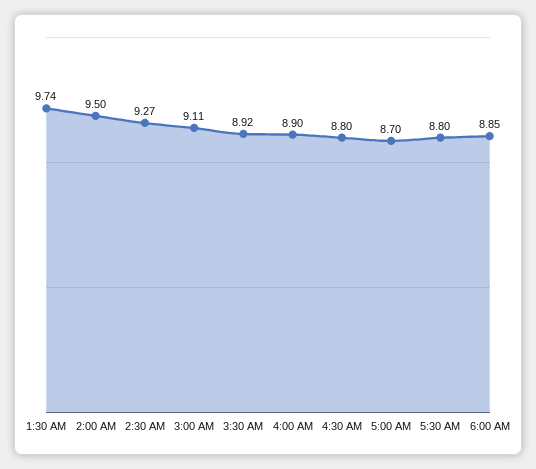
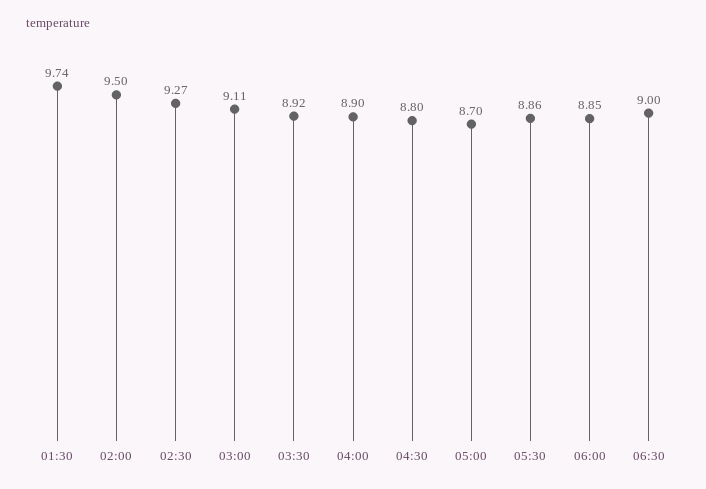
5:30 AM: 8.8 -> 8.86
06:30: none -> 9

